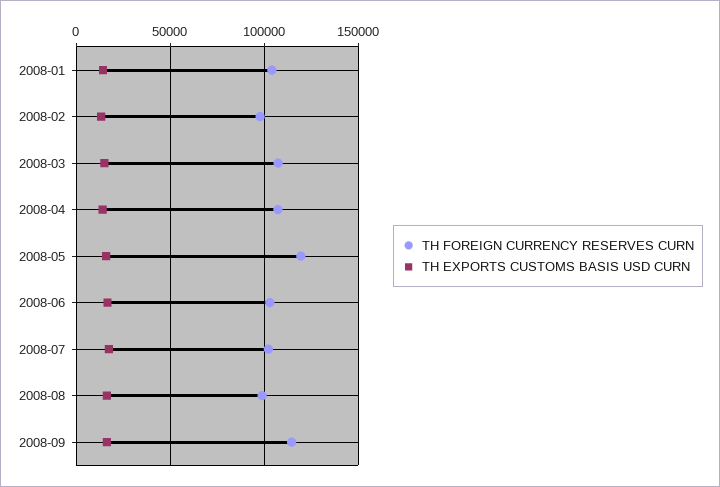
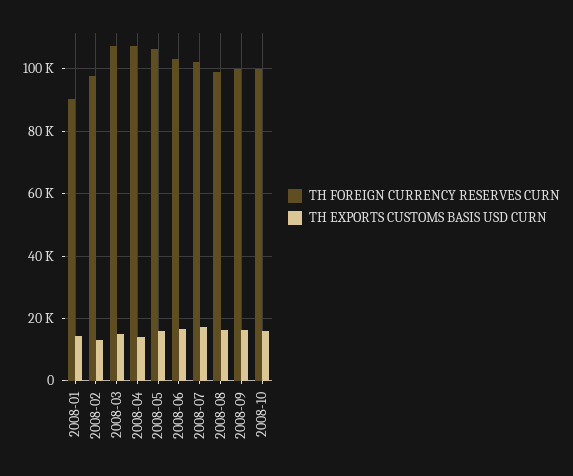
TH FOREIGN CURRENCY RESERVES CURN, 2008-01: 105000 -> 90000
TH FOREIGN CURRENCY RESERVES CURN, 2008-05: 120000 -> 106000
TH FOREIGN CURRENCY RESERVES CURN, 2008-09: 115000 -> 100000
TH FOREIGN CURRENCY RESERVES CURN, 2008-10: none -> 100000
TH EXPORTS CUSTOMS BASIS USD CURN, 2008-10: none -> 16000

